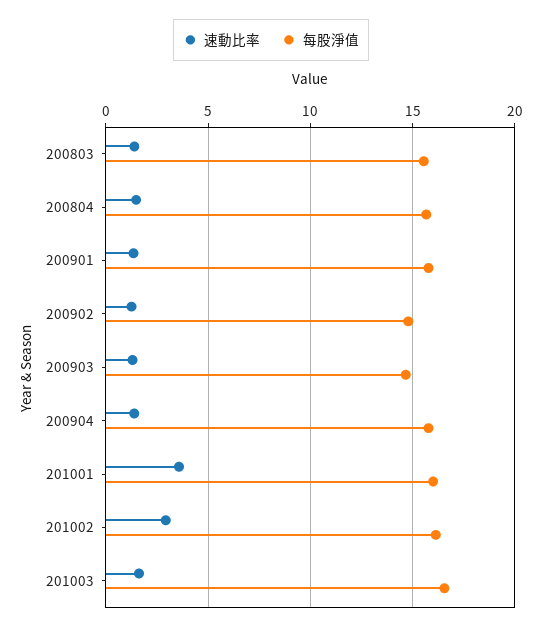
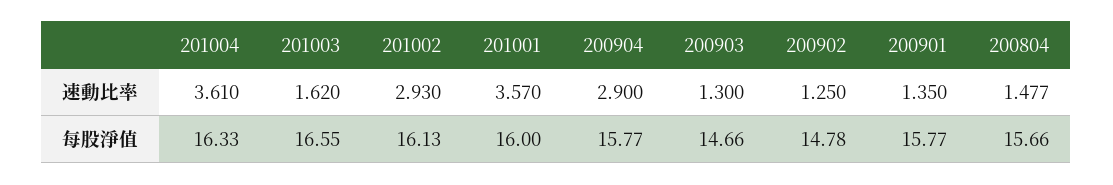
速動比率, 200803: 1.5 -> none
每股淨值, 200803: 15.5 -> none
速動比率, 200904: 1.5 -> 2.9
速動比率, 201004: none -> 3.61
每股淨值, 201004: none -> 16.33

